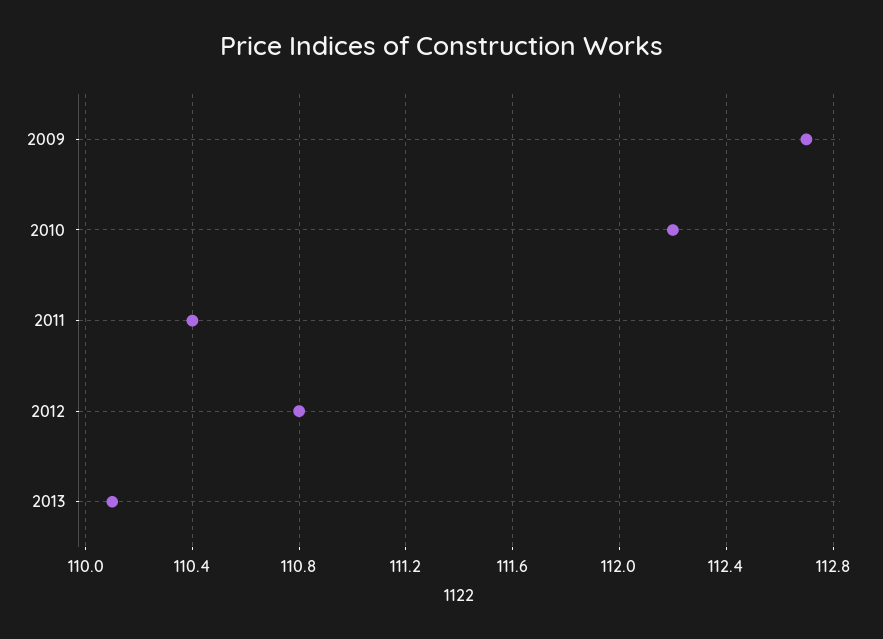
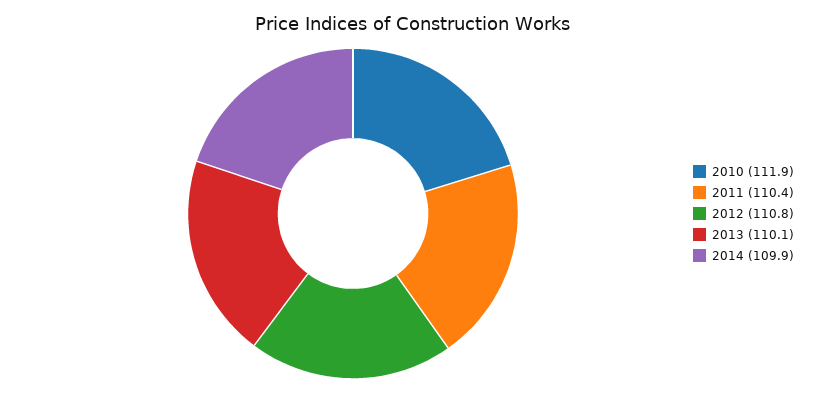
2009: 112.7 -> none
2010: 112.2 -> 111.9
2014: none -> 109.9

